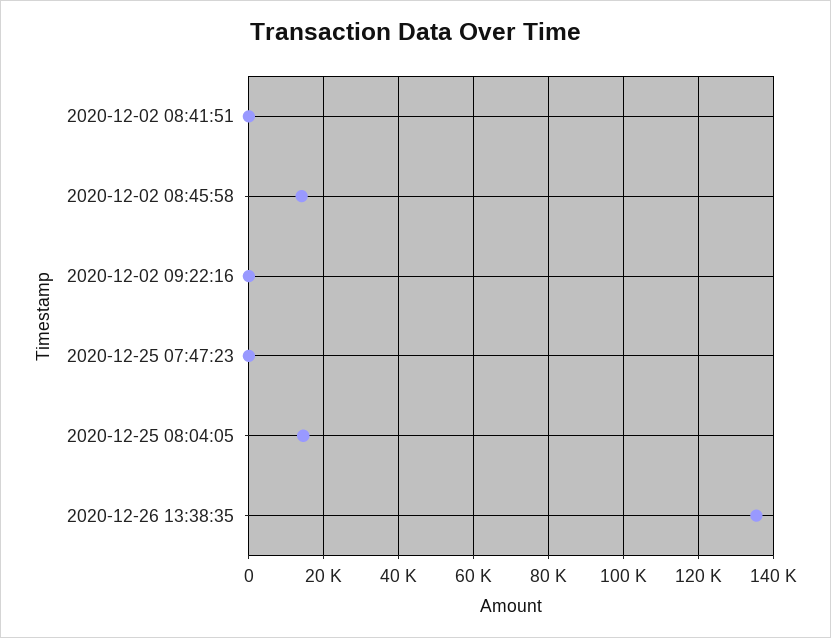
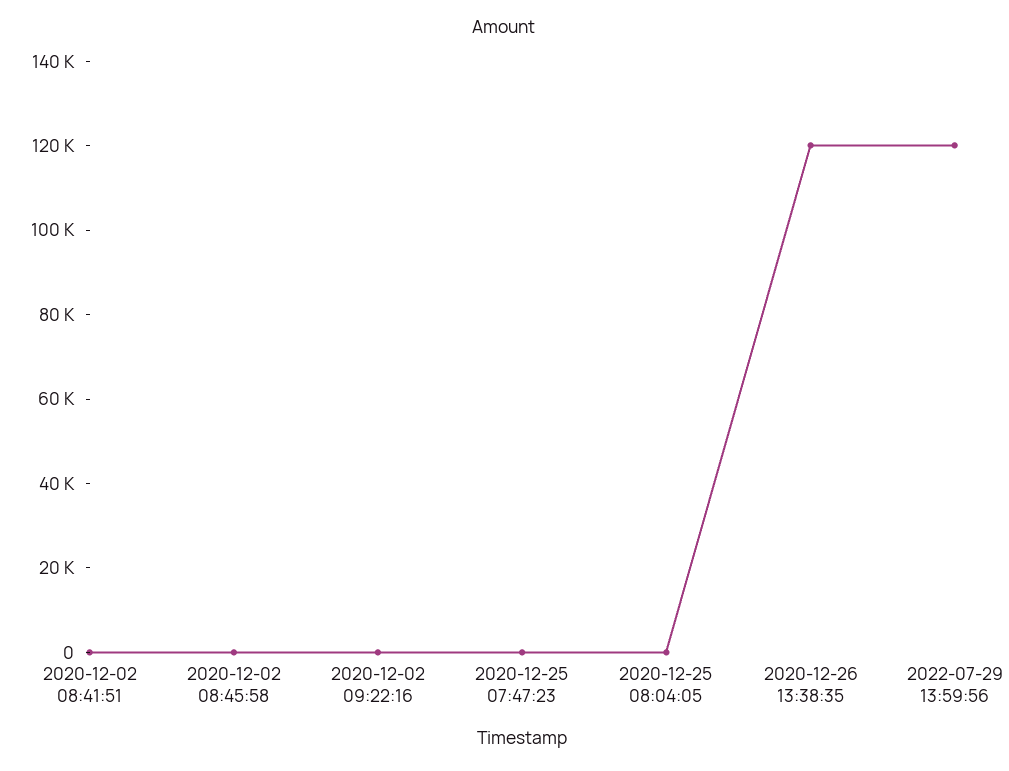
2020-12-02 08:45:58: 14000 -> 0
2020-12-25 08:04:05: 14000 -> 0
2020-12-26 13:38:35: 136000 -> 120000
2022-07-29 13:59:56: none -> 120000

